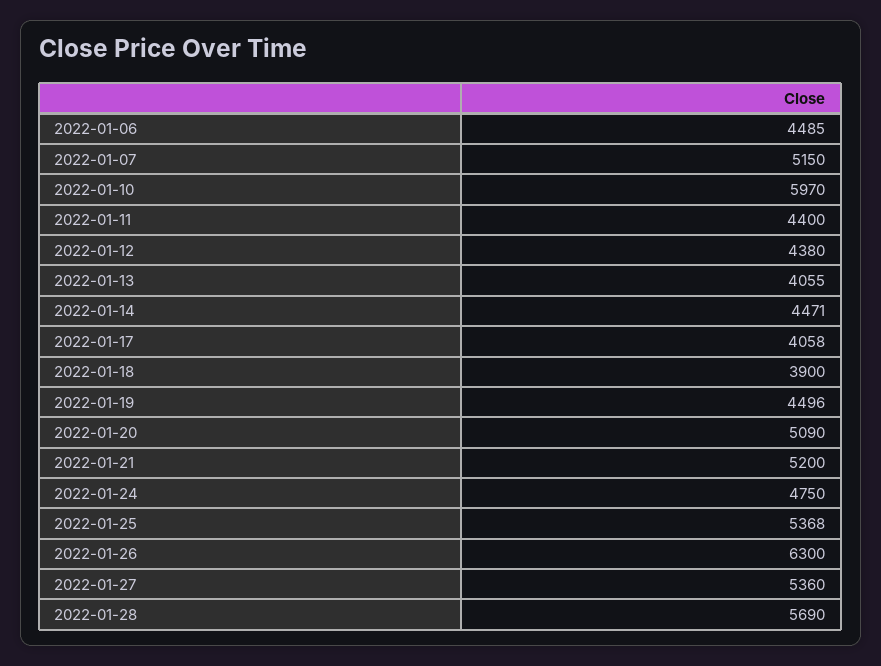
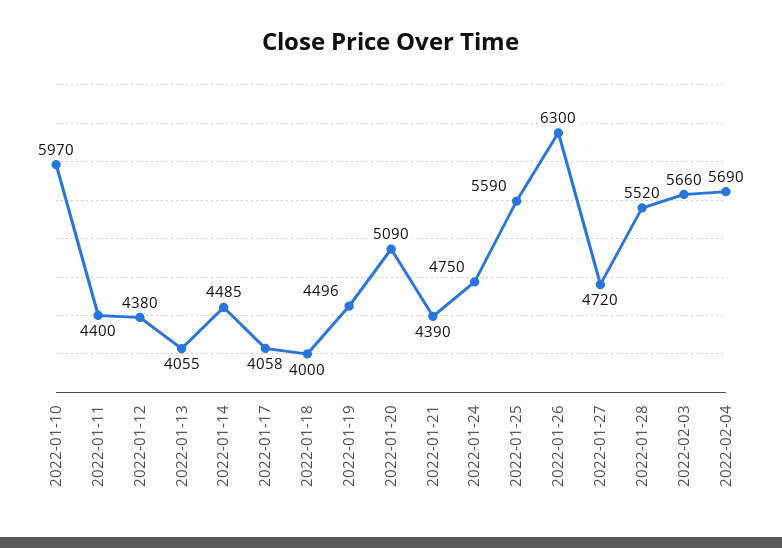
2022-01-06: 4485 -> none
2022-01-07: 5150 -> none
2022-01-14: 4471 -> 4485
2022-01-18: 3900 -> 4000
2022-01-21: 5200 -> 4390
2022-01-25: 5368 -> 5590
2022-01-27: 5360 -> 4720
2022-01-28: 5690 -> 5520
2022-02-03: none -> 5660
2022-02-04: none -> 5690

